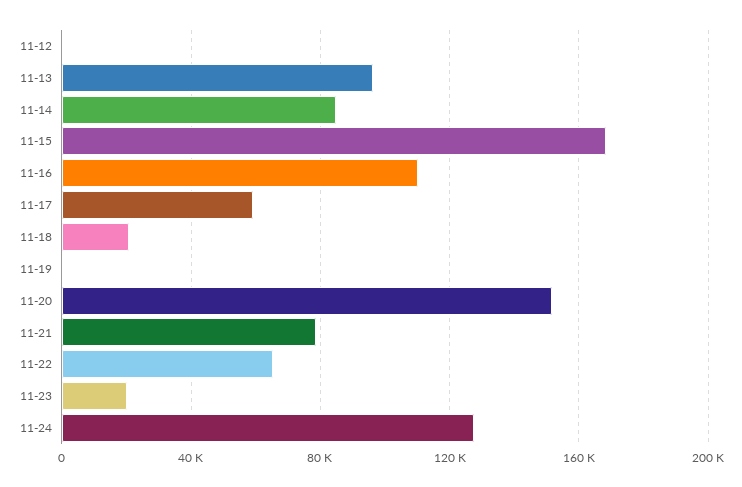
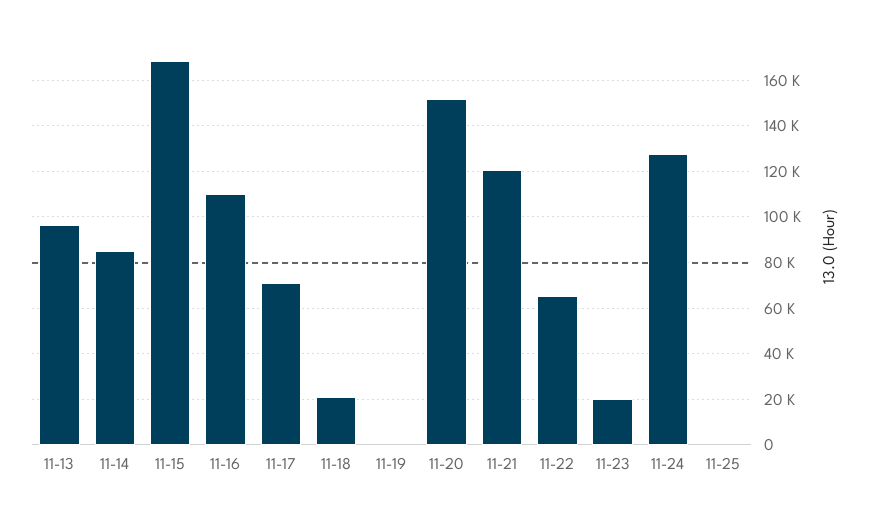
11-12: 0 -> none
11-17: 60000 -> 70000
11-21: 80000 -> 120000
11-25: none -> 0

